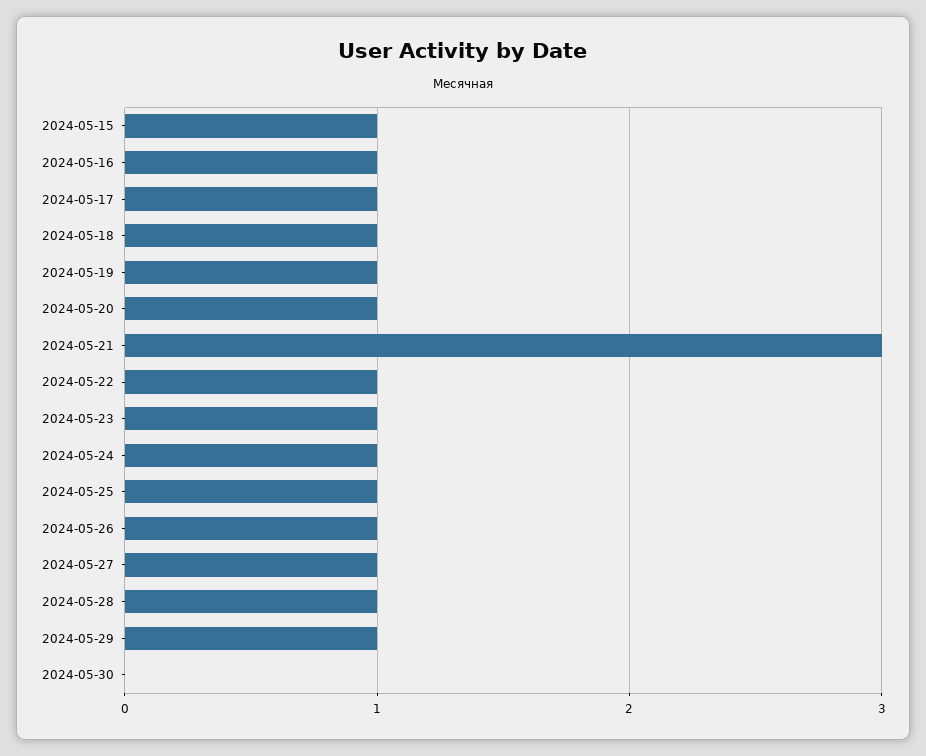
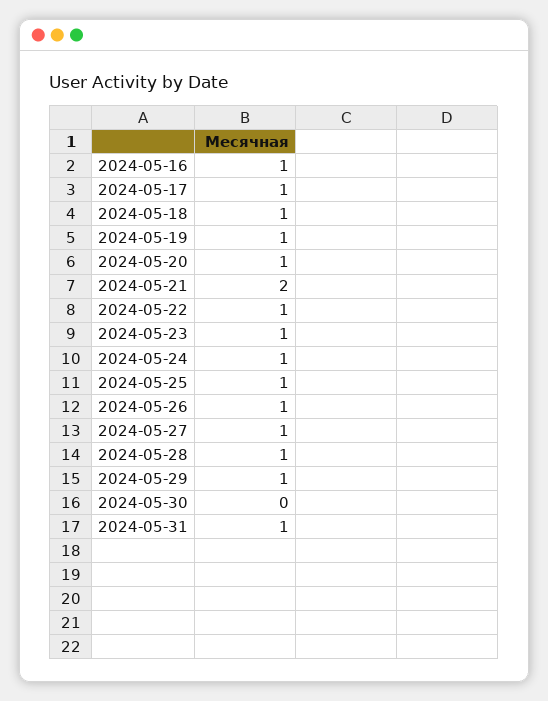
2024-05-15: 1 -> none
2024-05-21: 3 -> 2
2024-05-31: none -> 1

